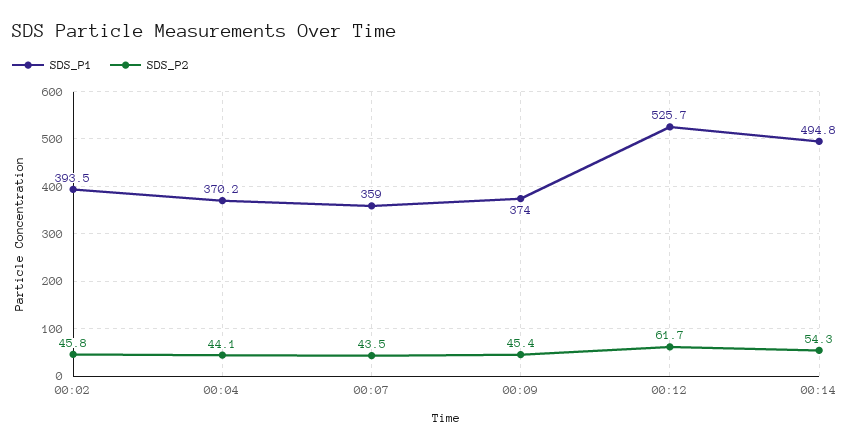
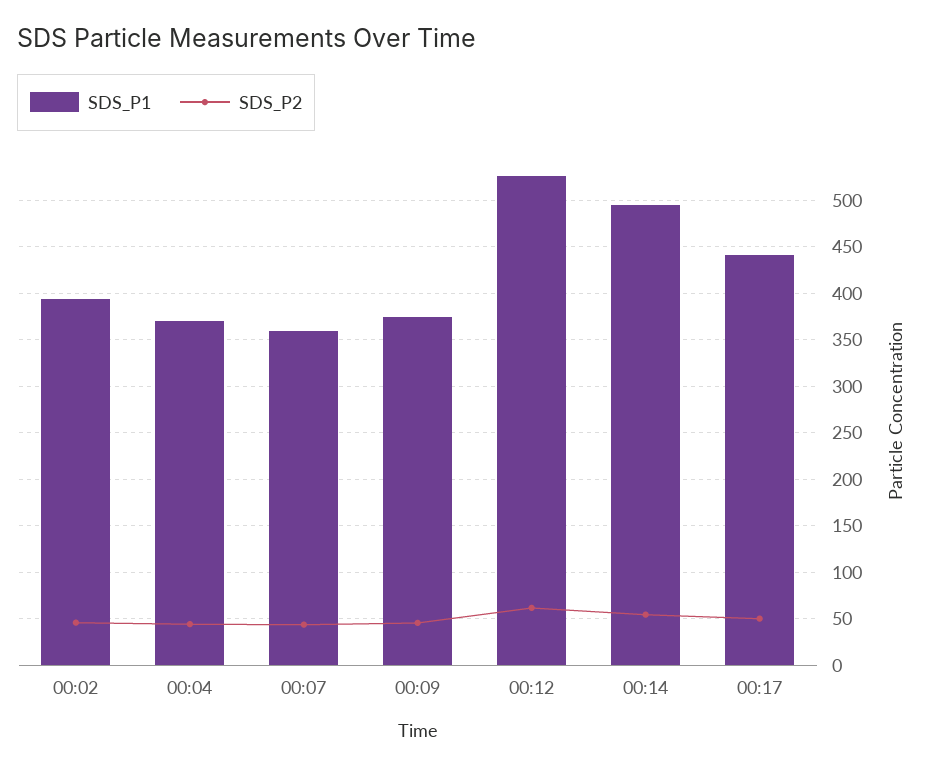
SDS_P1, 00:17: none -> 440
SDS_P2, 00:17: none -> 50

